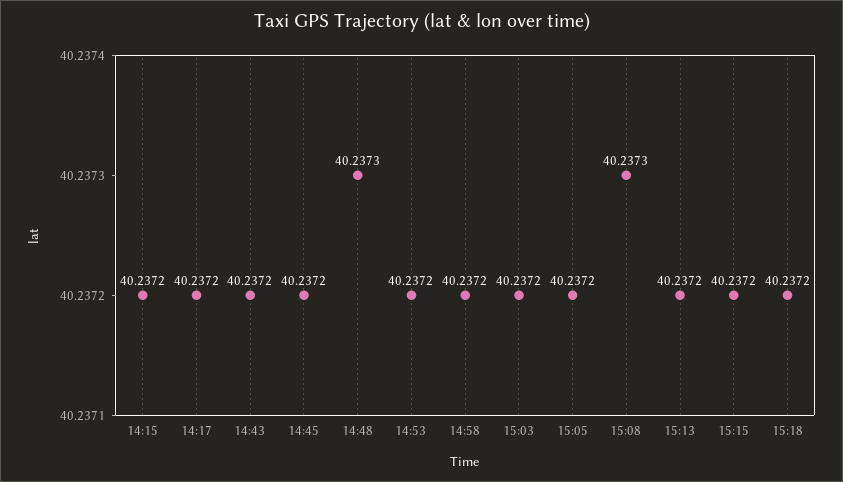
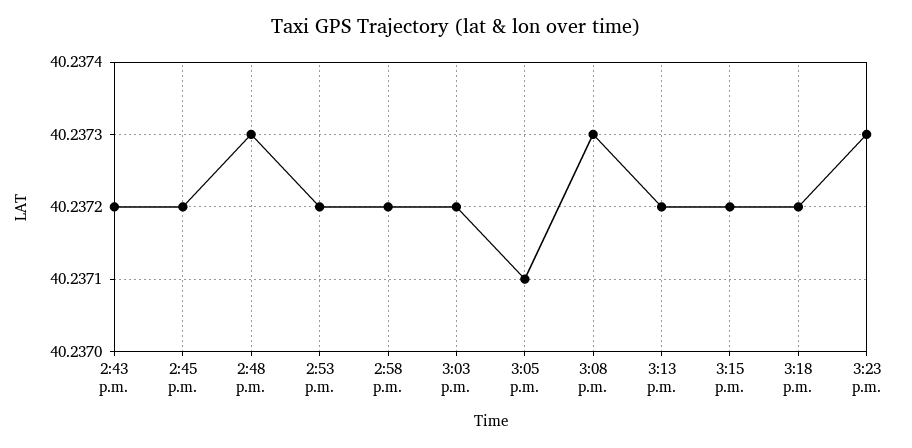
14:15: 40.2372 -> none
14:17: 40.2372 -> none
15:05: 40.2372 -> 40.2371
3:23 p.m.: none -> 40.2373

